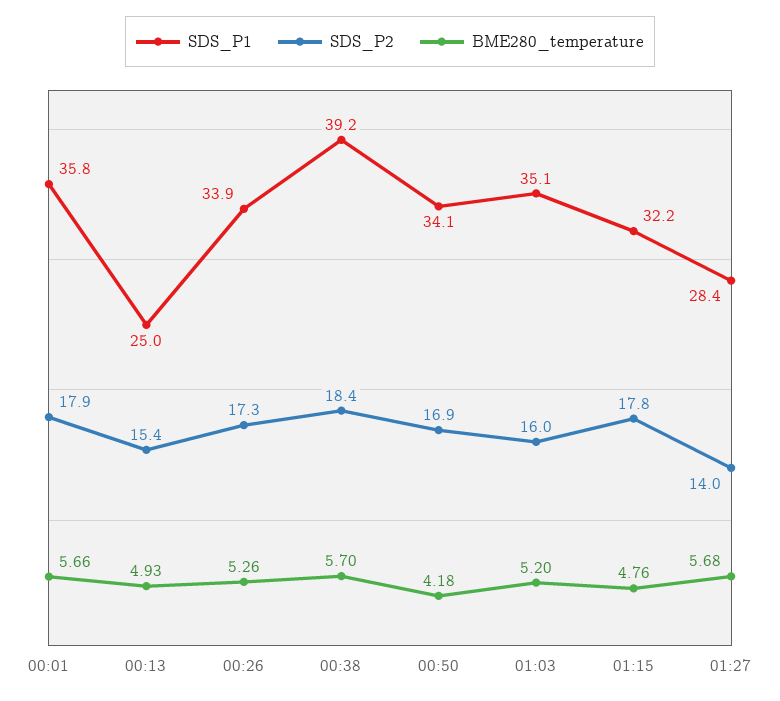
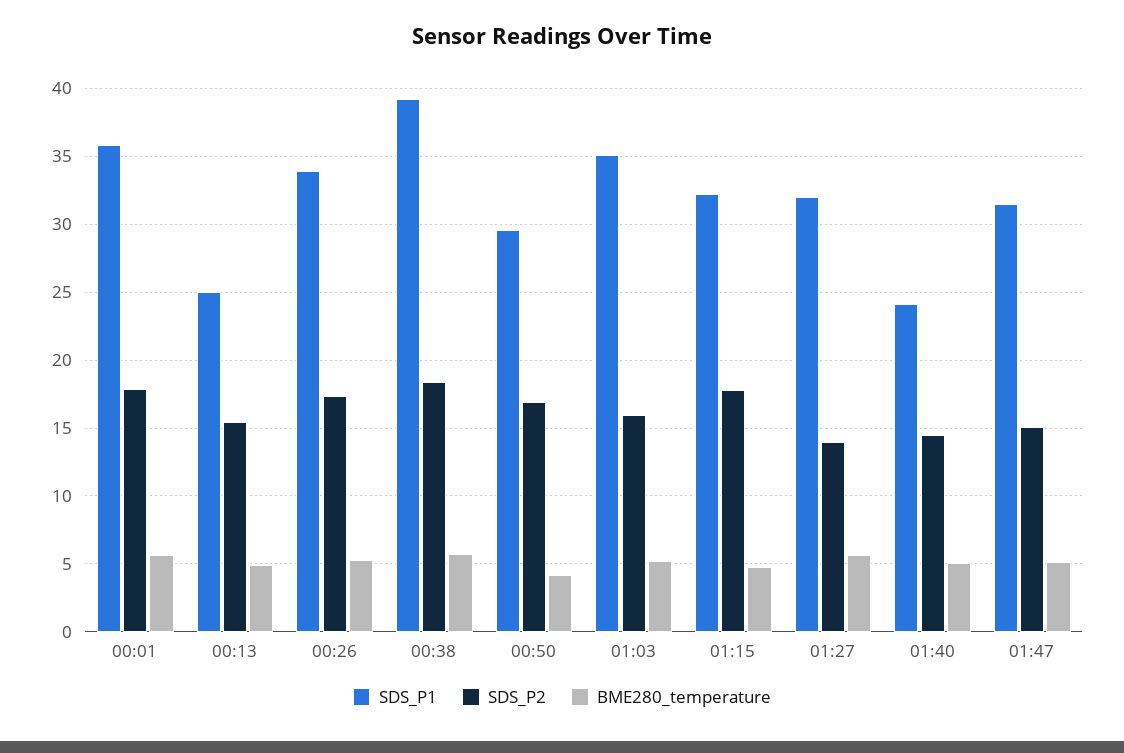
SDS_P1, 00:50: 34.1 -> 29.5
SDS_P1, 01:27: 28.4 -> 32
SDS_P1, 01:40: none -> 24
SDS_P2, 01:40: none -> 14.5
BME280_temperature, 01:40: none -> 5
SDS_P1, 01:47: none -> 31.5
SDS_P2, 01:47: none -> 15
BME280_temperature, 01:47: none -> 5

